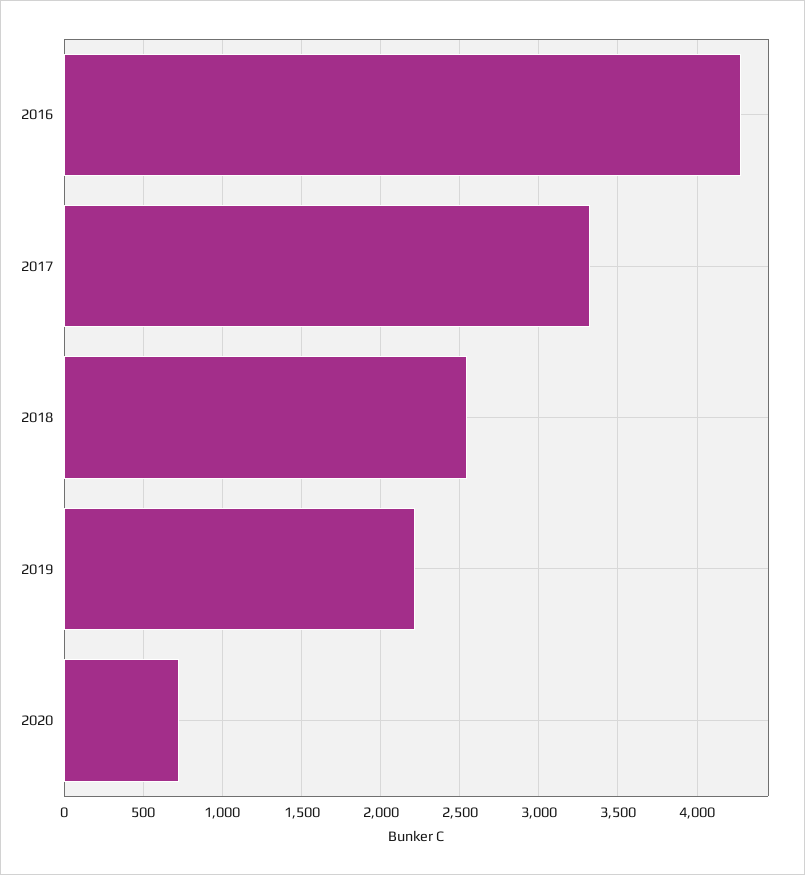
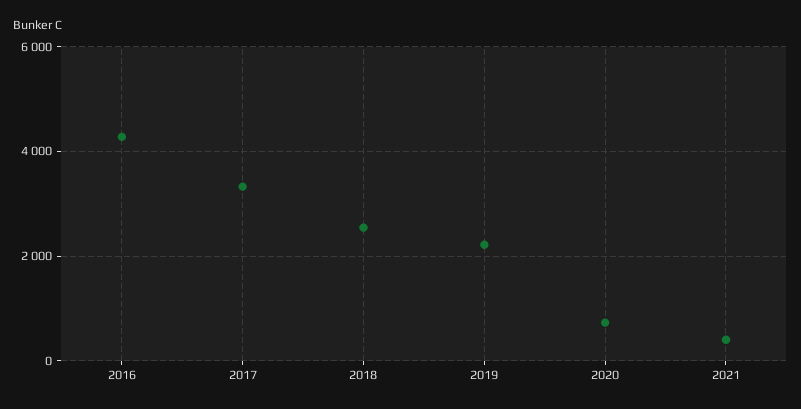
2021: none -> 400

